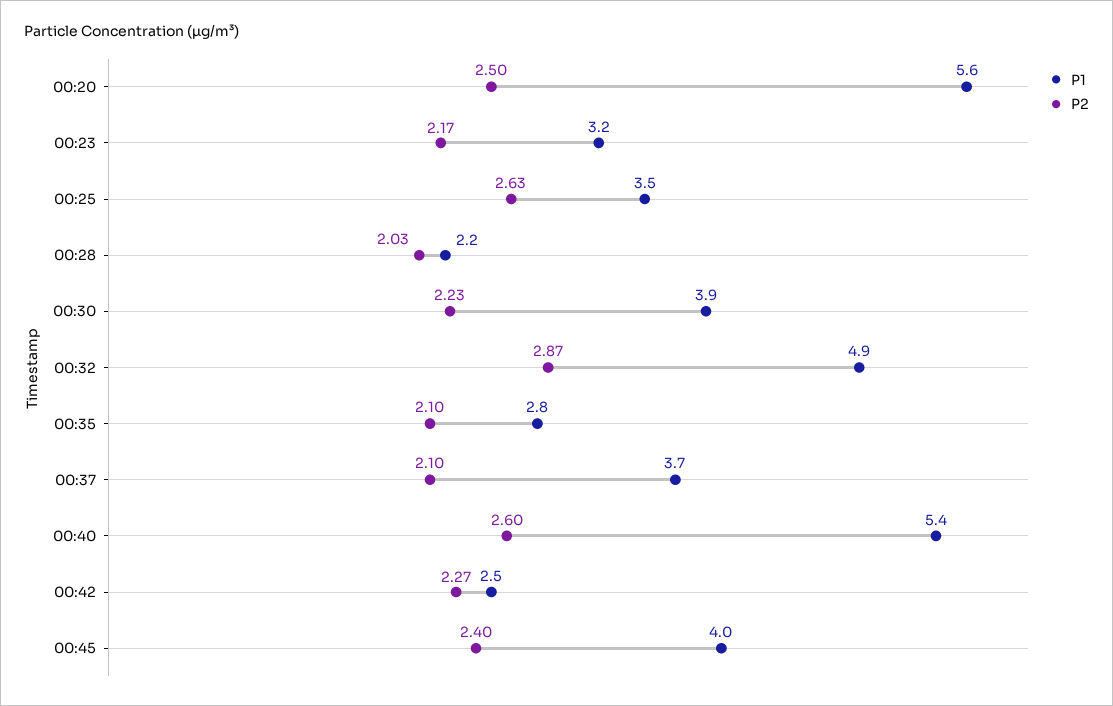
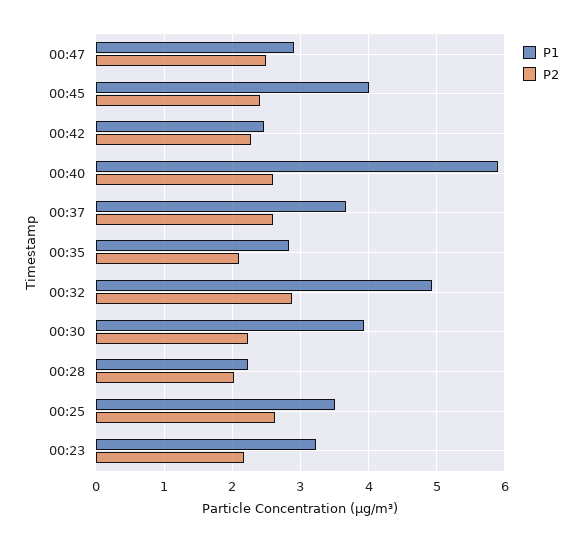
P1, 00:20: 5.6 -> none
P2, 00:20: 2.5 -> none
P2, 00:37: 2.1 -> 2.6
P1, 00:40: 5.4 -> 5.9
P1, 00:47: none -> 2.9
P2, 00:47: none -> 2.5

